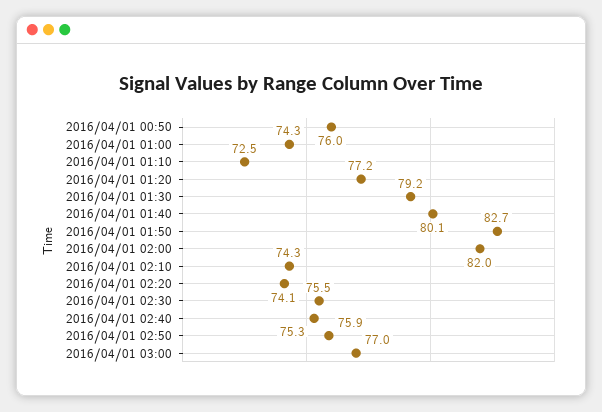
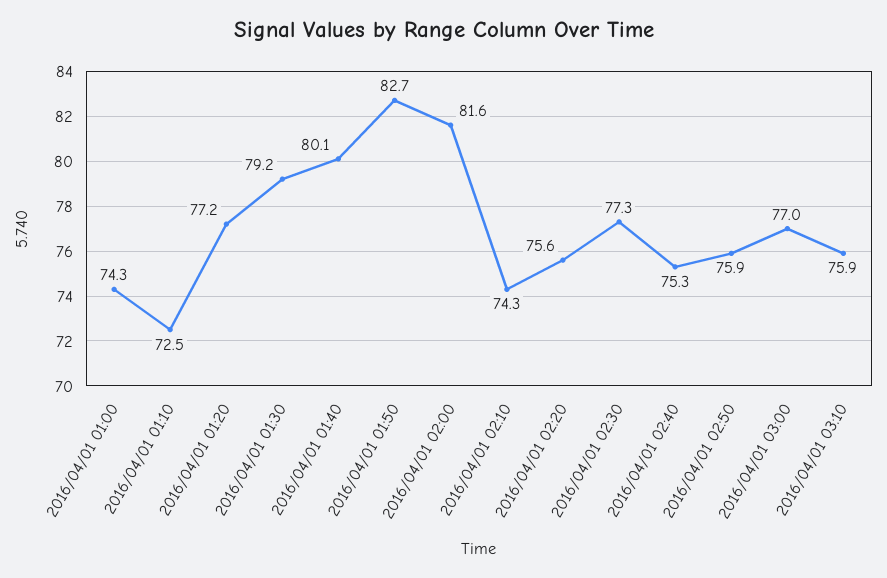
2016/04/01 00:50: 76 -> none
2016/04/01 02:00: 82 -> 81.6
2016/04/01 02:20: 74.1 -> 75.6
2016/04/01 02:30: 75.5 -> 77.3
2016/04/01 03:10: none -> 75.9

